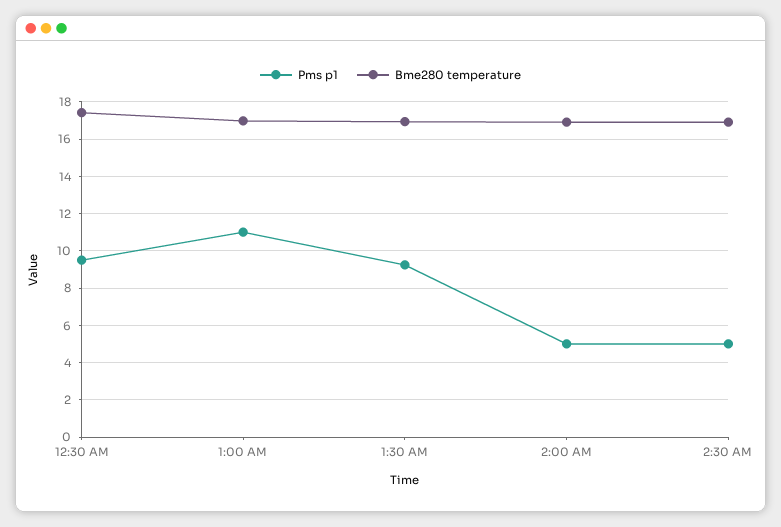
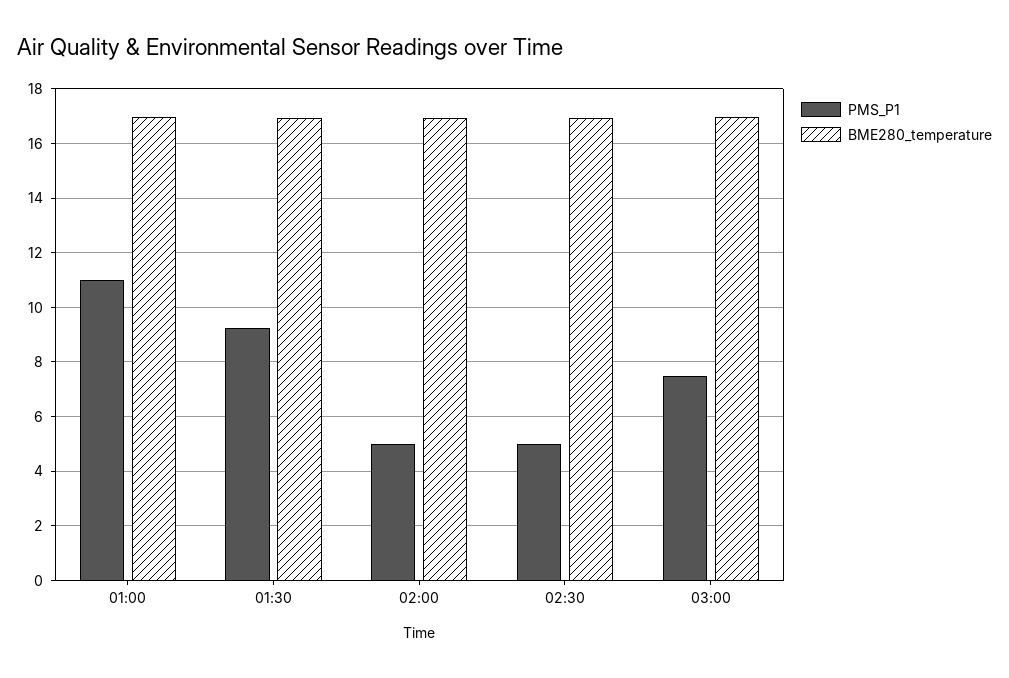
Pms p1, 12:30 AM: 9.5 -> none
Bme280 temperature, 12:30 AM: 17.5 -> none
Pms p1, 03:00: none -> 7.5
Bme280 temperature, 03:00: none -> 17

